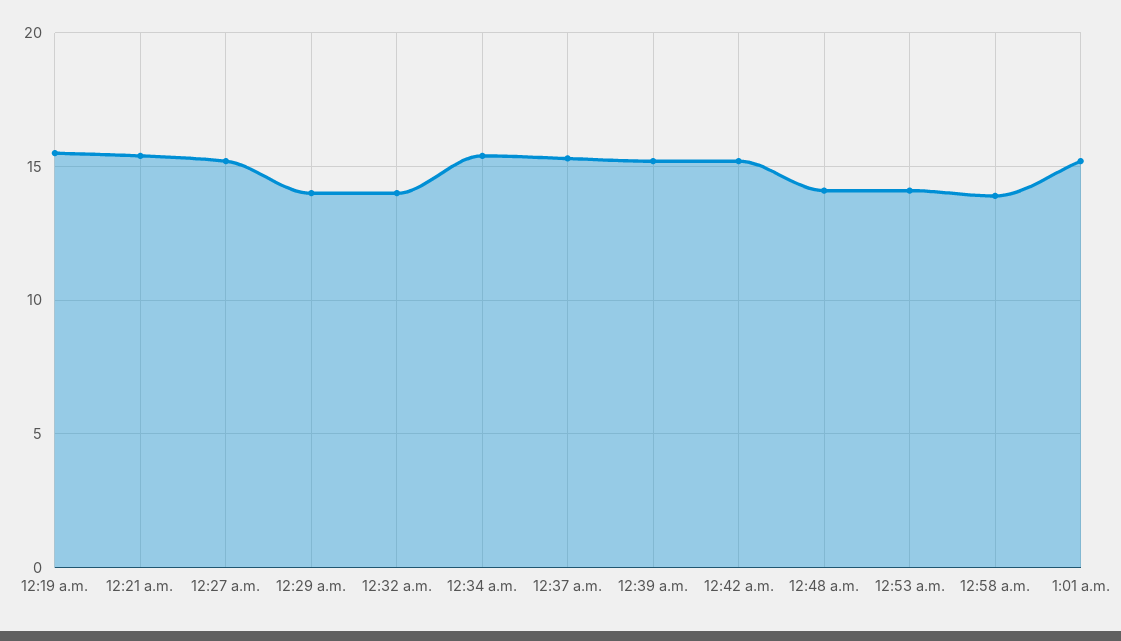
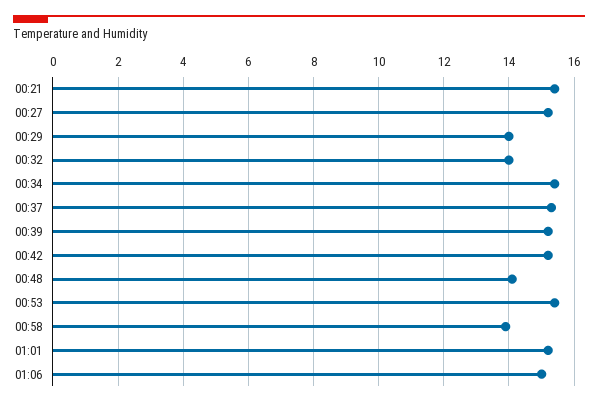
12:19 a.m.: 15.5 -> none
12:53 a.m.: 14 -> 15.5
01:06: none -> 15

